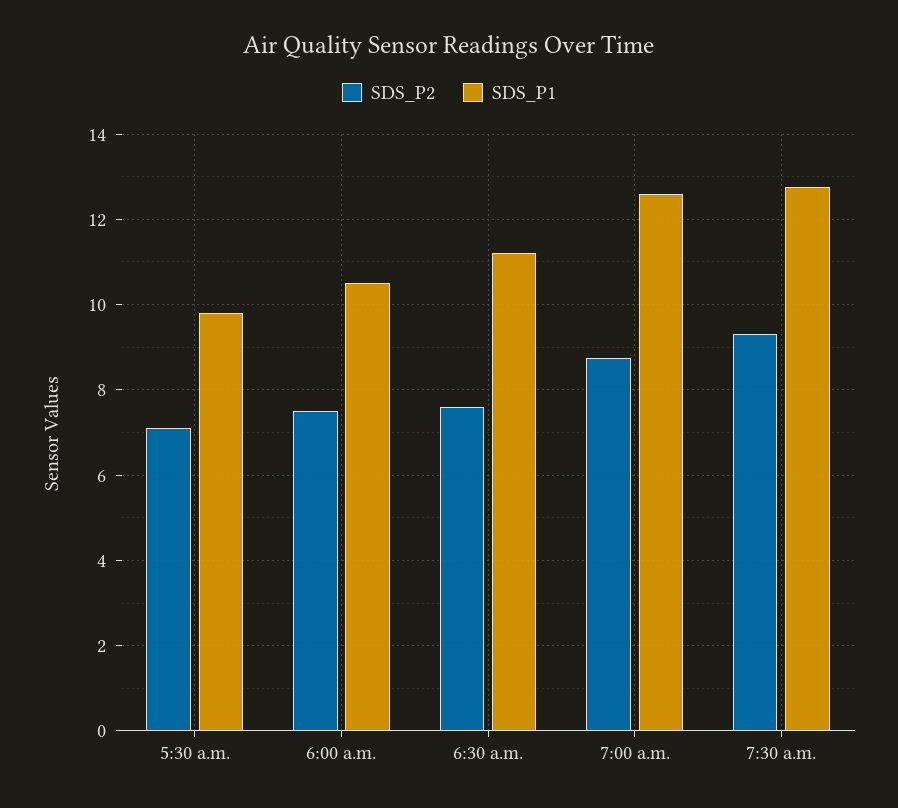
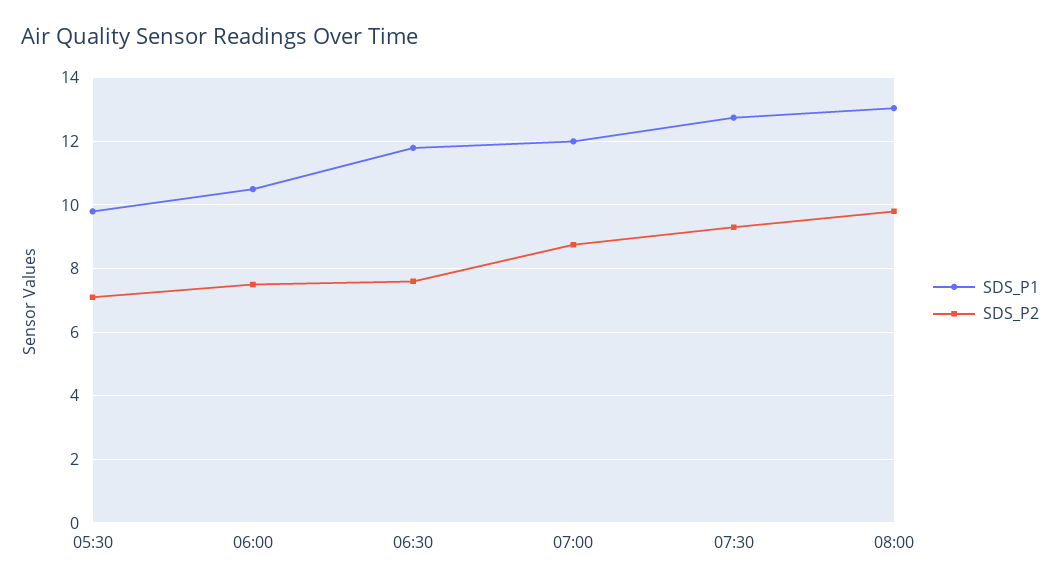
SDS_P1, 6:30 a.m.: 11.2 -> 11.8
SDS_P1, 7:00 a.m.: 12.6 -> 12
SDS_P1, 08:00: none -> 13
SDS_P2, 08:00: none -> 9.8

